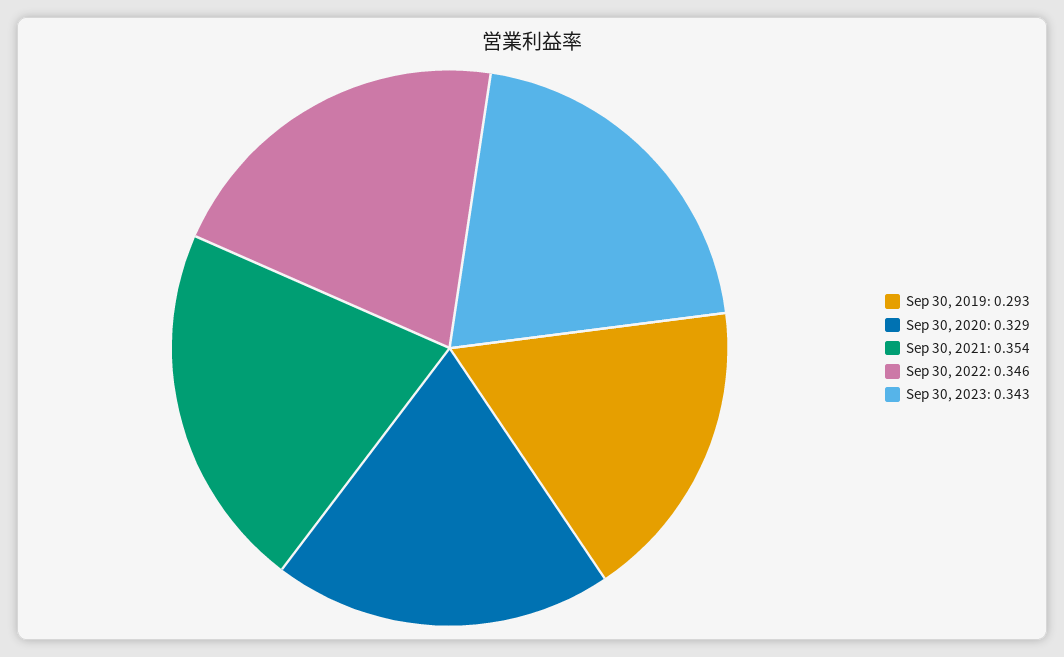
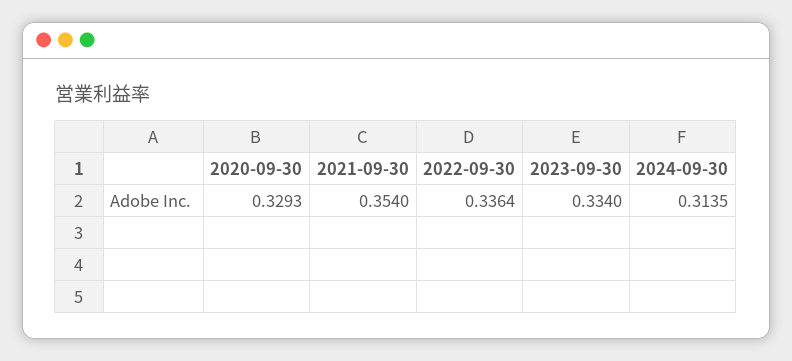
Sep 30, 2019: 0.293 -> none
Sep 30, 2022: 0.346 -> 0.3364
Sep 30, 2023: 0.343 -> 0.334
2024-09-30: none -> 0.3135

